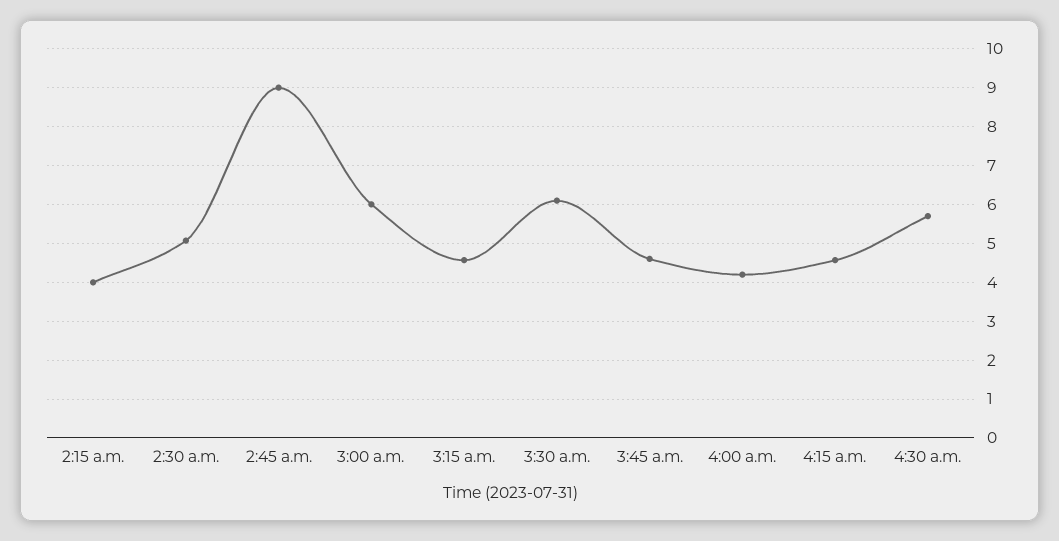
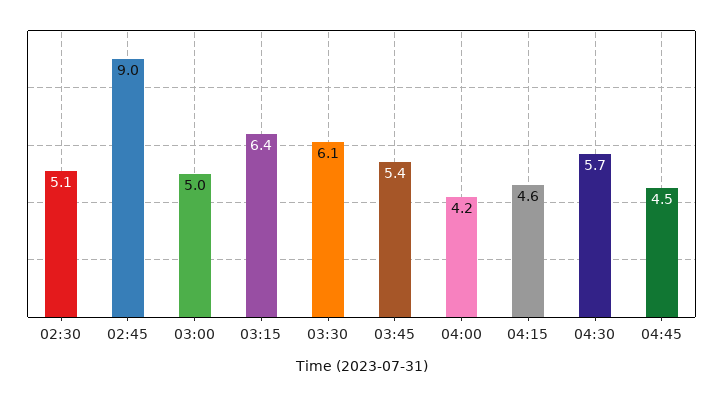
2:15 a.m.: 4 -> none
3:00 a.m.: 6 -> 5
3:15 a.m.: 4.6 -> 6.4
3:45 a.m.: 4.6 -> 5.4
04:45: none -> 4.5

